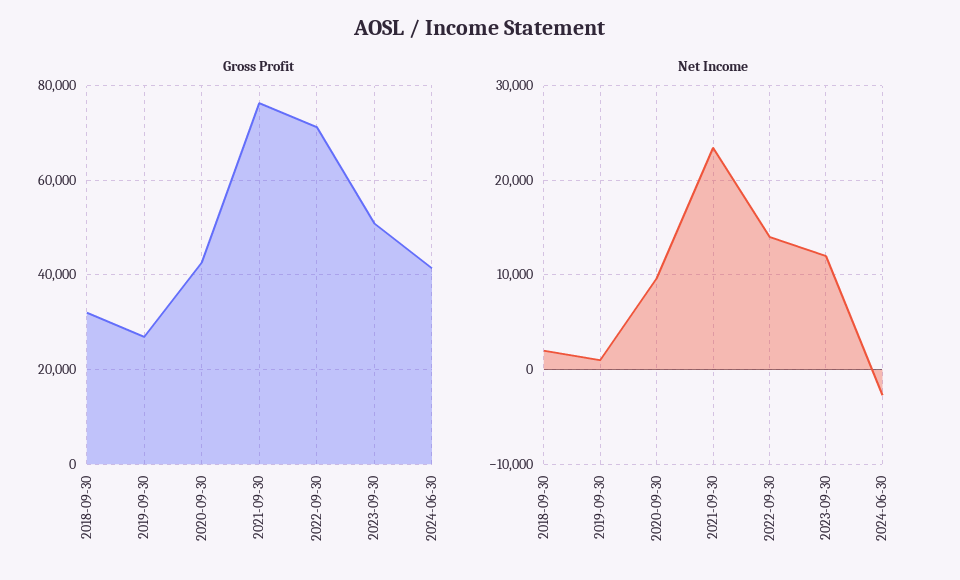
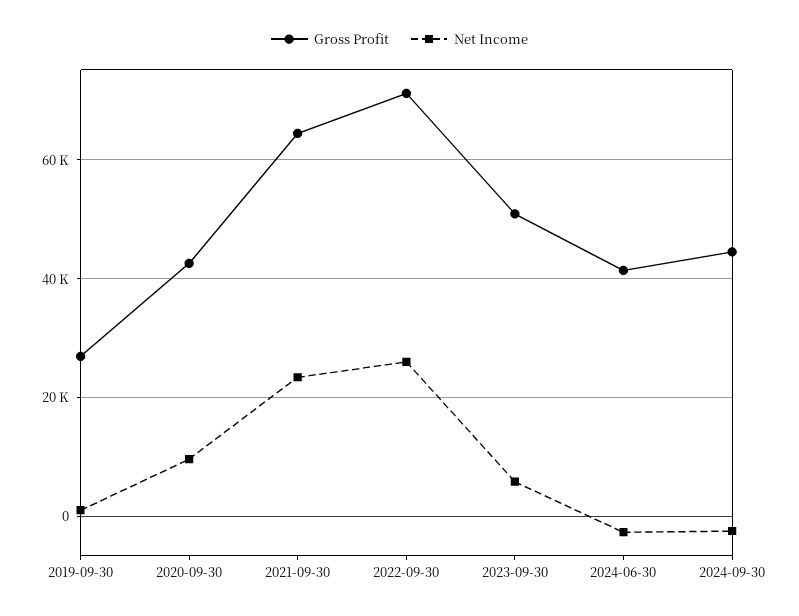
Gross Profit, 2018-09-30: 32000 -> none
Gross Profit, 2021-09-30: 76000 -> 64000
Net Income, 2018-09-30: 2000 -> none
Net Income, 2022-09-30: 14000 -> 26000
Net Income, 2023-09-30: 12000 -> 6000
Gross Profit, 2024-09-30: none -> 44000
Net Income, 2024-09-30: none -> -2000

